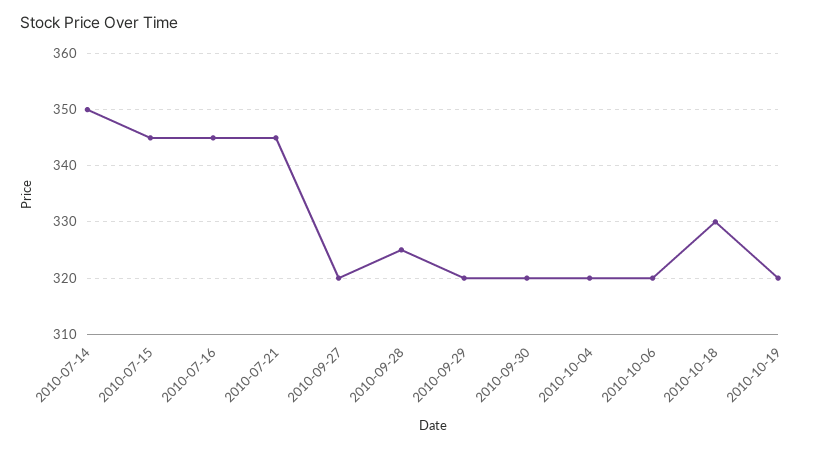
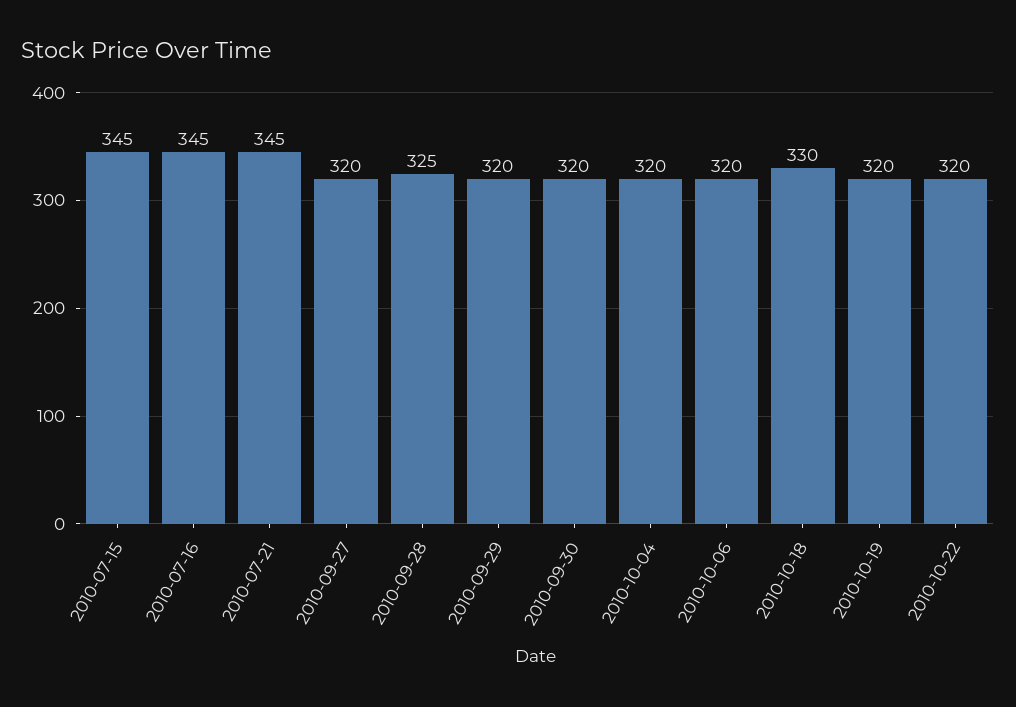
2010-07-14: 350 -> none
2010-10-22: none -> 320

